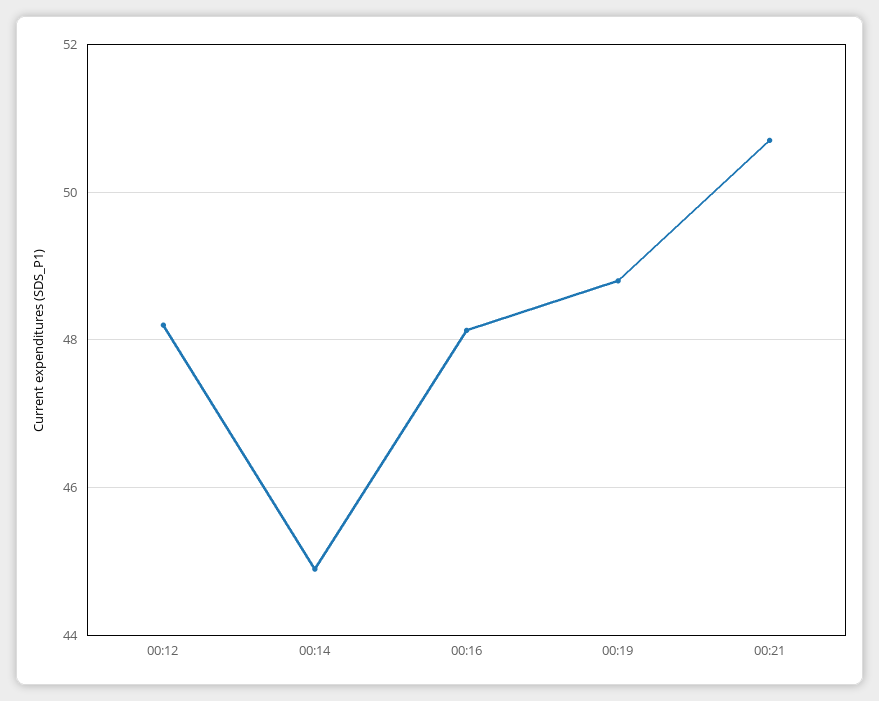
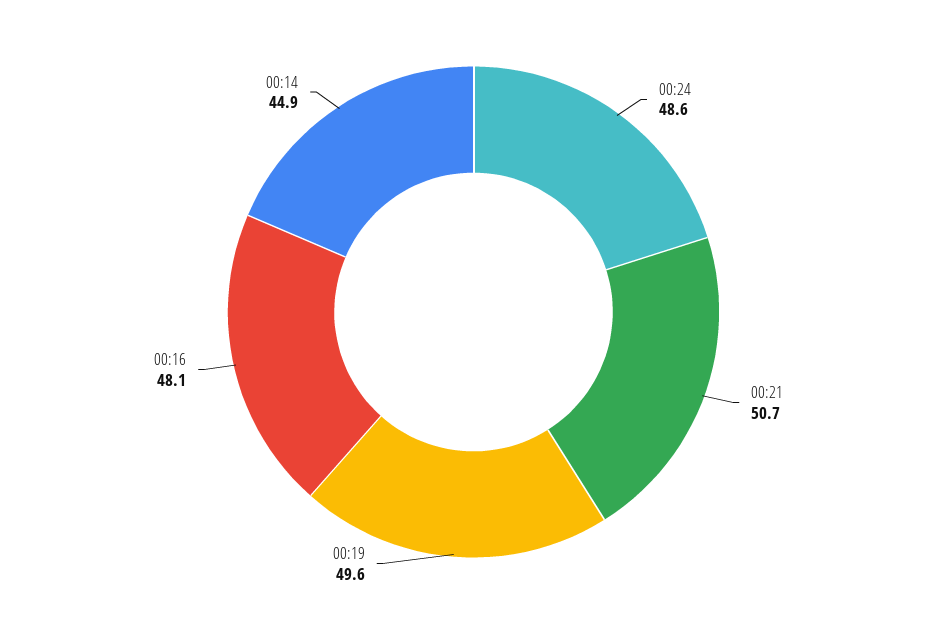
00:12: 48.2 -> none
00:19: 48.8 -> 49.6
00:24: none -> 48.6

